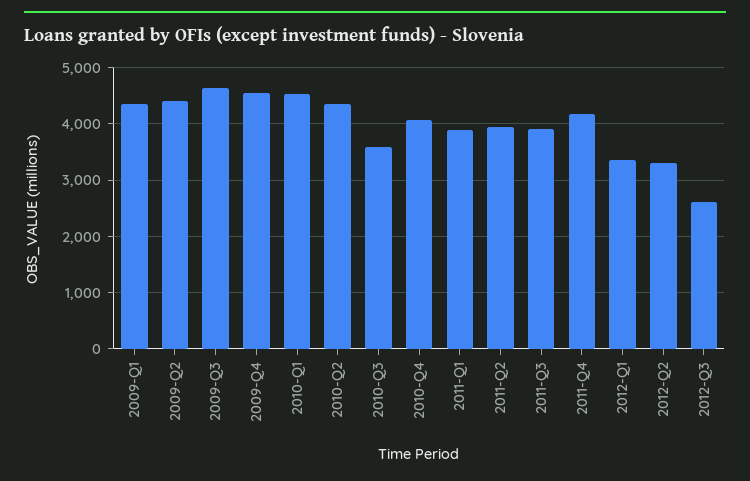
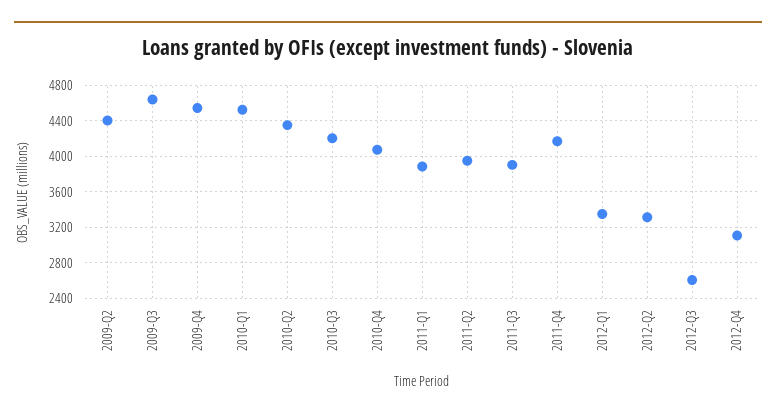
2009-Q1: 4400 -> none
2010-Q3: 3600 -> 4200
2012-Q4: none -> 3100

